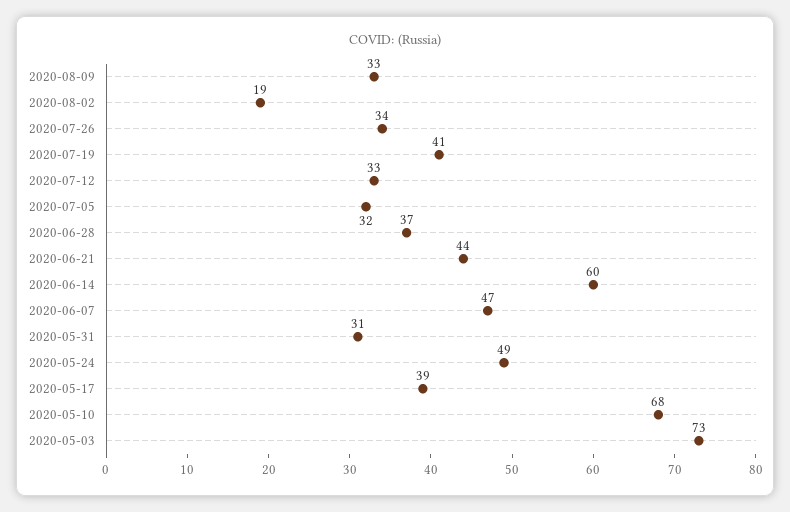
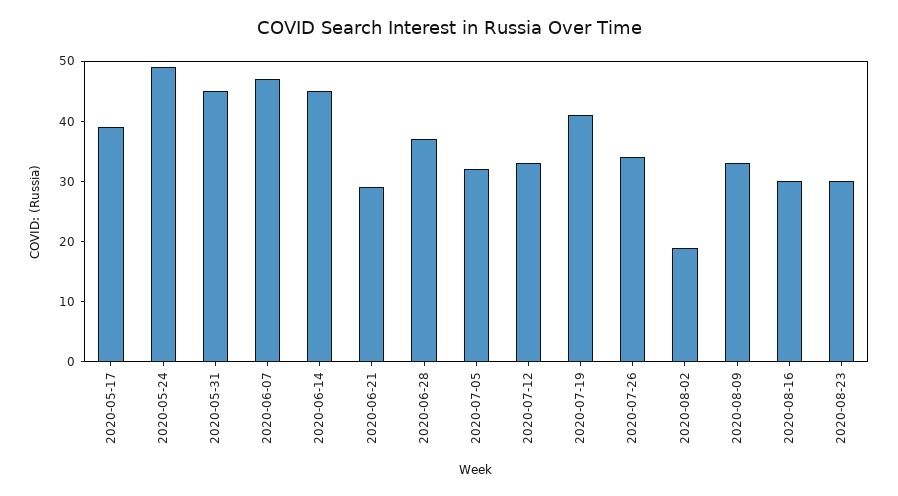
2020-06-21: 44 -> 30
2020-06-14: 60 -> 45
2020-05-31: 31 -> 45
2020-05-10: 68 -> none
2020-05-03: 73 -> none
2020-08-16: none -> 30
2020-08-23: none -> 30

